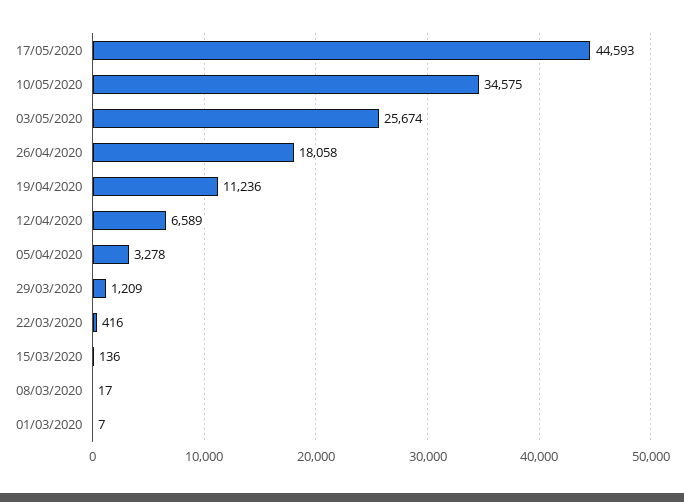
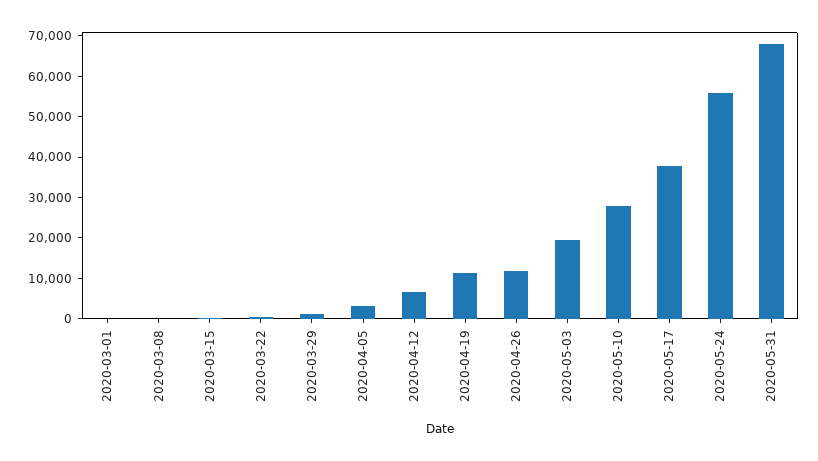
17/05/2020: 44593 -> 38000
10/05/2020: 34575 -> 28000
03/05/2020: 25674 -> 20000
26/04/2020: 18058 -> 12000
2020-05-24: none -> 56000
2020-05-31: none -> 68000

